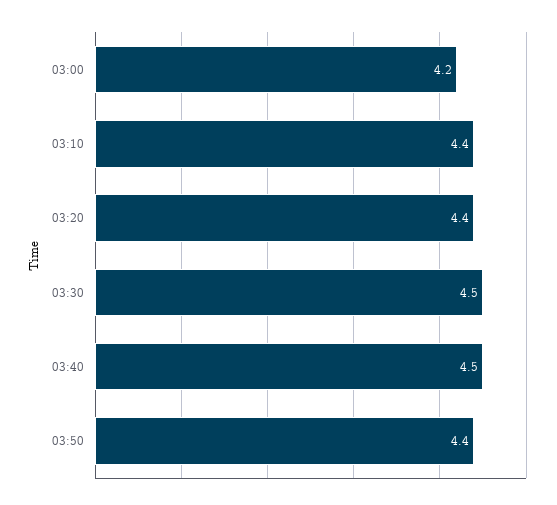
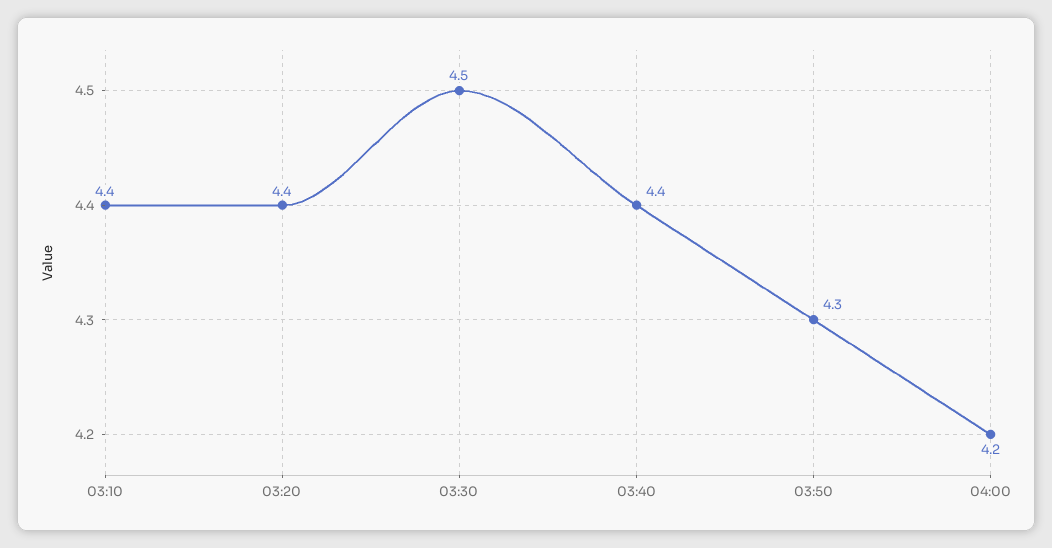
03:00: 4.2 -> none
03:40: 4.5 -> 4.4
03:50: 4.4 -> 4.3
04:00: none -> 4.2

